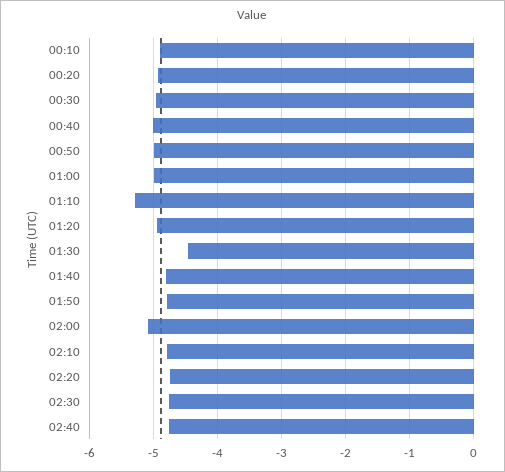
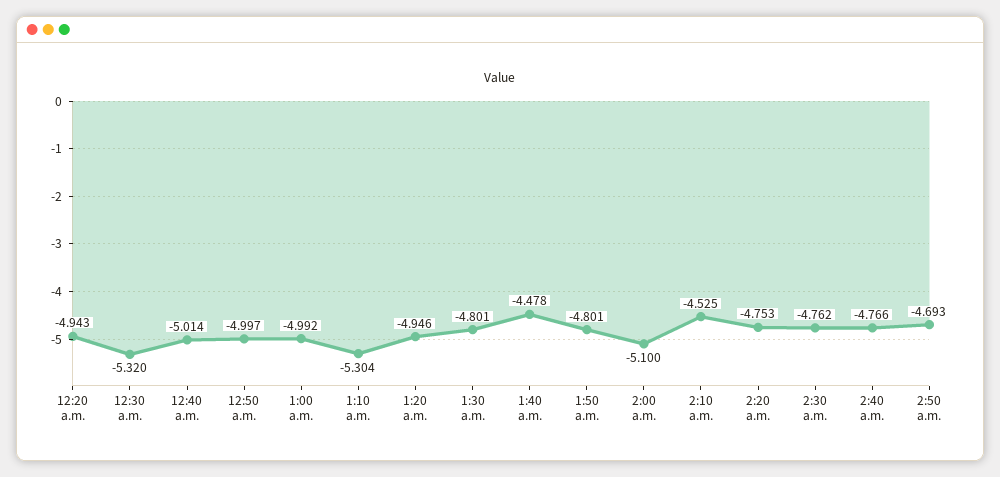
00:10: -4.9 -> none
00:30: -5 -> -5.32
01:30: -4.5 -> -4.801
01:40: -4.8 -> -4.478
02:10: -4.8 -> -4.525
2:50 a.m.: none -> -4.693

